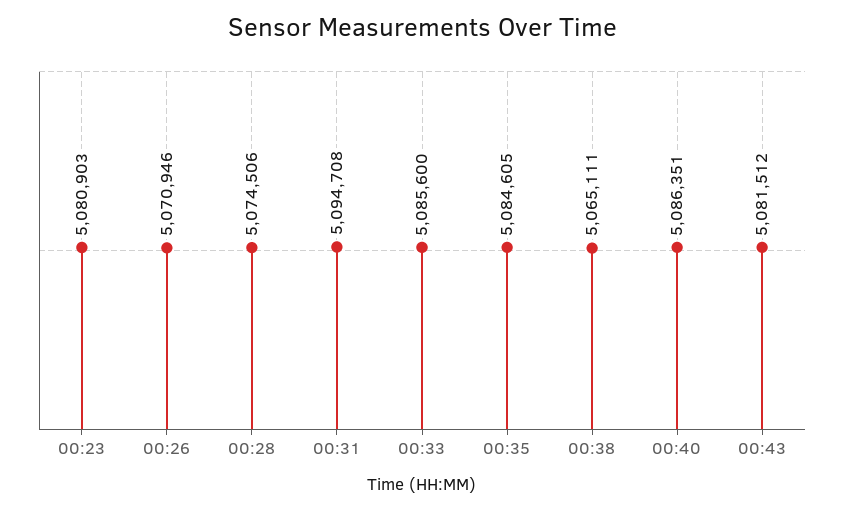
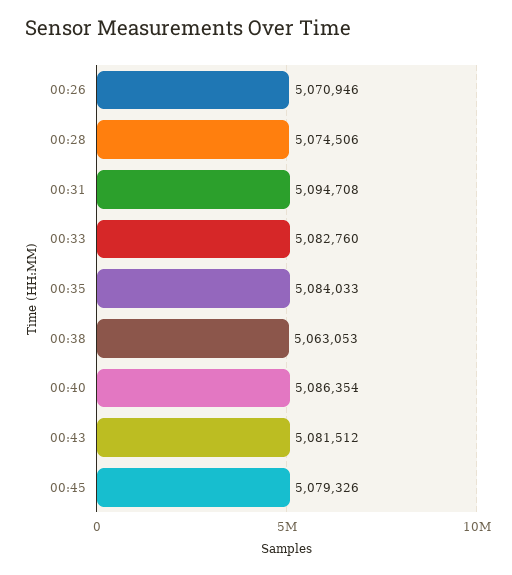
00:23: 5080903 -> none
00:33: 5085600 -> 5082760
00:35: 5084605 -> 5084033
00:38: 5065111 -> 5063053
00:40: 5086351 -> 5086354
00:45: none -> 5079326

